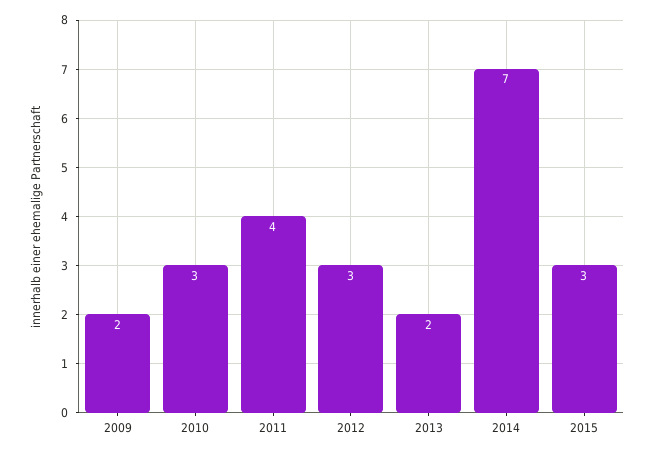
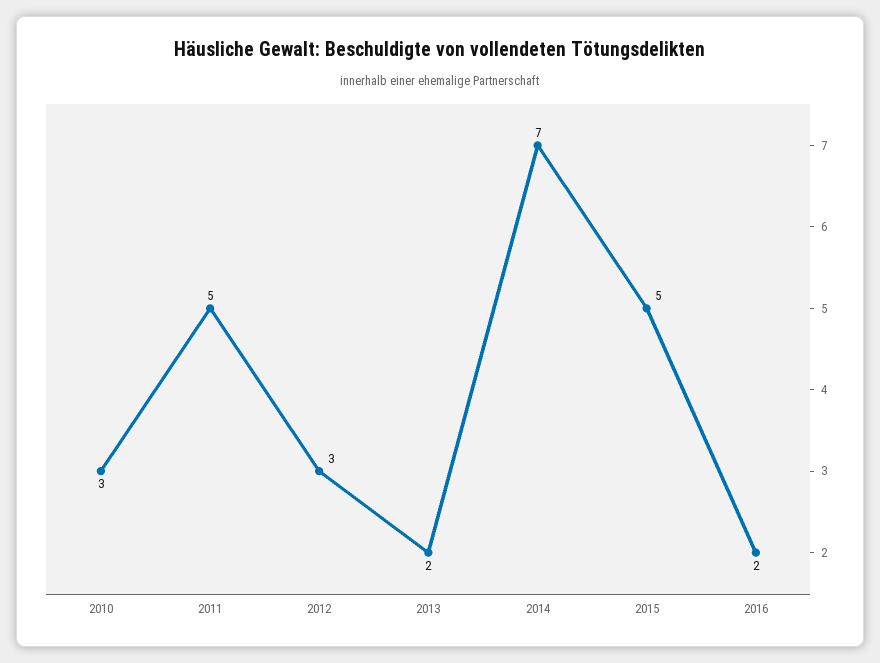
2009: 2 -> none
2011: 4 -> 5
2015: 3 -> 5
2016: none -> 2

